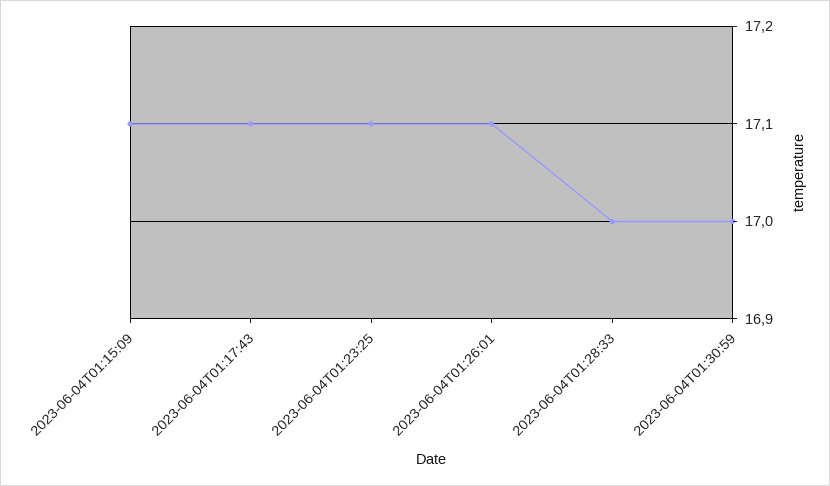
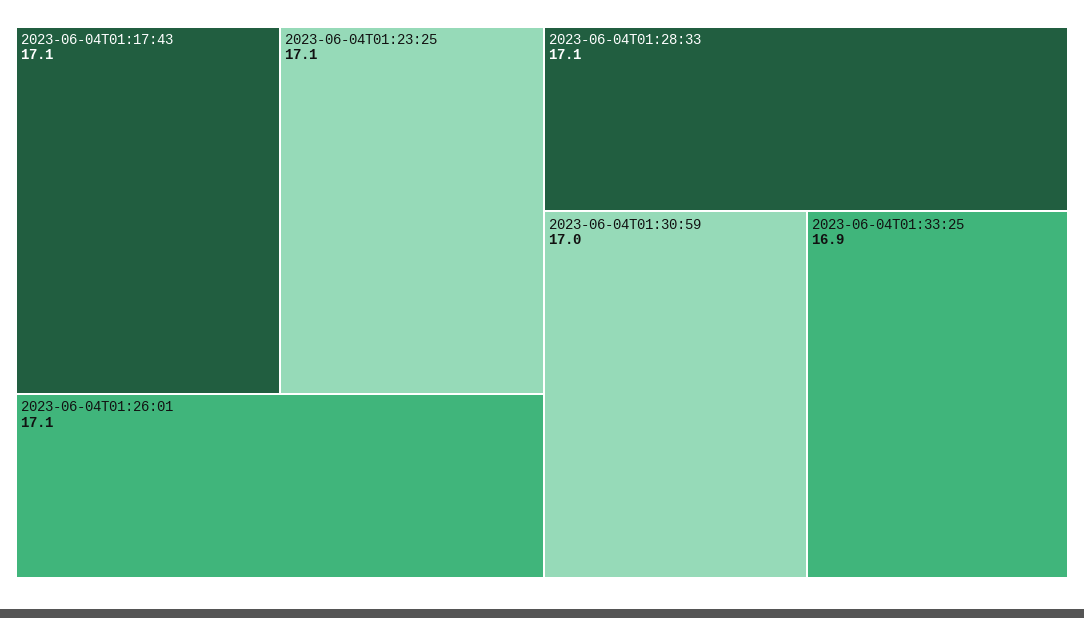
2023-06-04T01:15:09: 17.1 -> none
2023-06-04T01:28:33: 17 -> 17.1
2023-06-04T01:33:25: none -> 16.9

